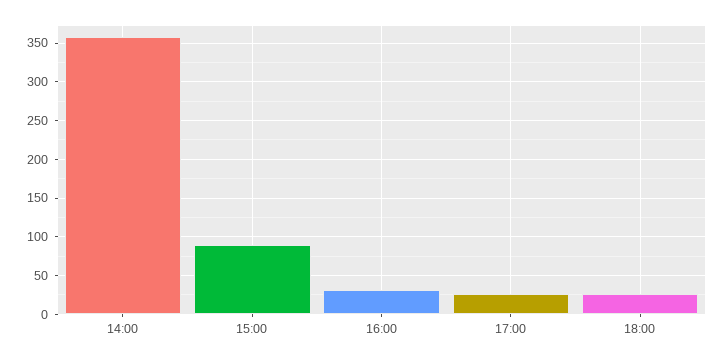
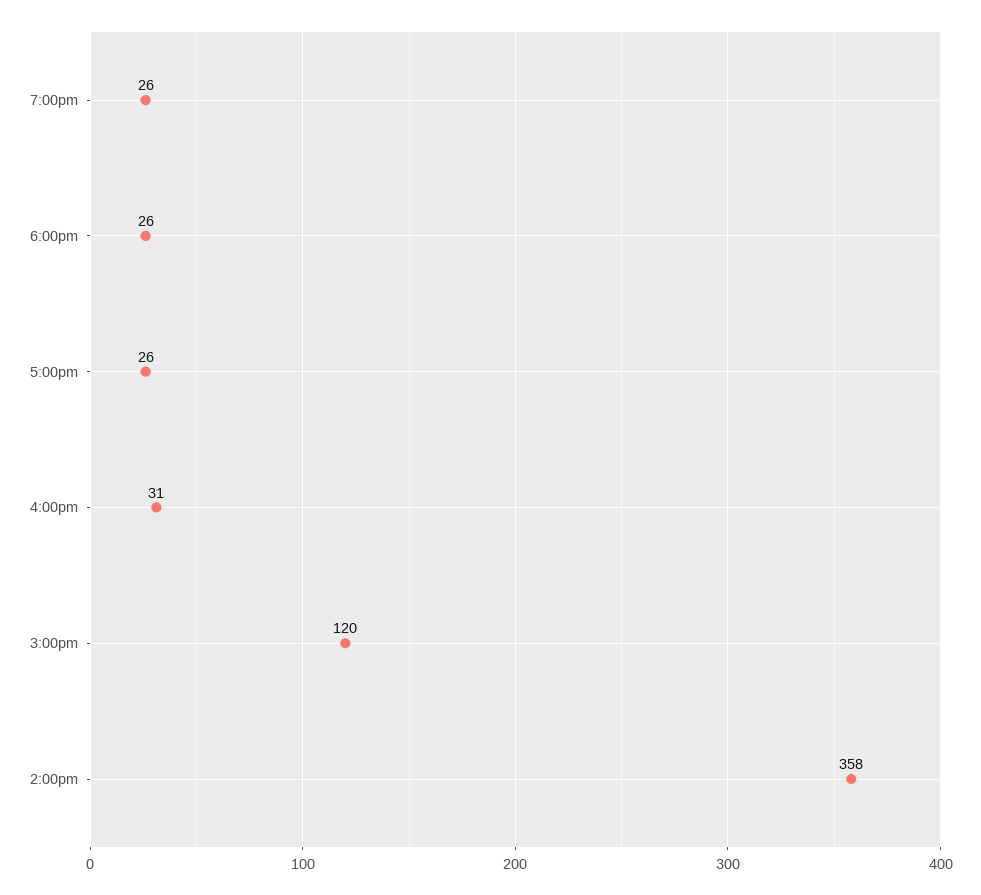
15:00: 90 -> 120
7:00pm: none -> 26

